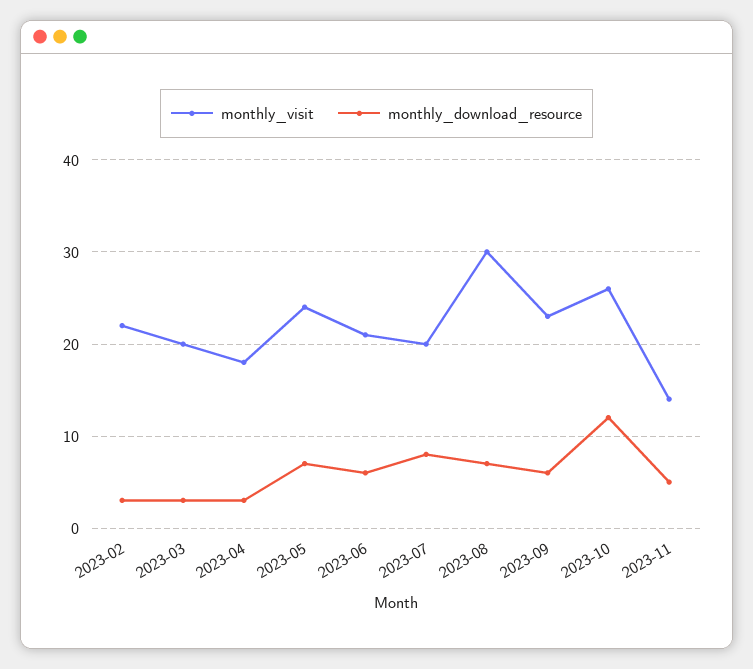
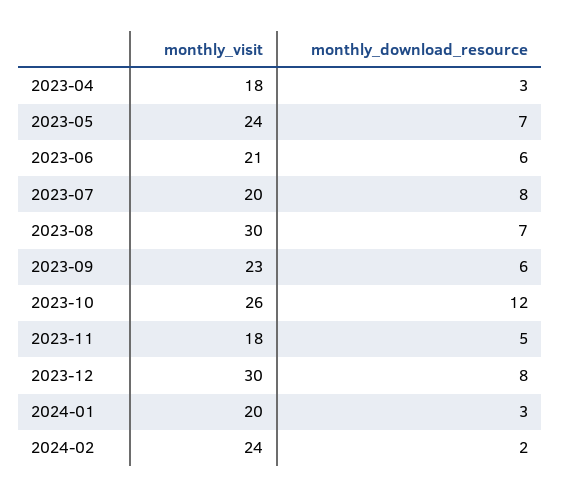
monthly_visit, 2023-02: 22 -> none
monthly_download_resource, 2023-02: 3 -> none
monthly_visit, 2023-03: 20 -> none
monthly_download_resource, 2023-03: 3 -> none
monthly_visit, 2023-11: 14 -> 18
monthly_visit, 2023-12: none -> 30
monthly_download_resource, 2023-12: none -> 8
monthly_visit, 2024-01: none -> 20
monthly_download_resource, 2024-01: none -> 3
monthly_visit, 2024-02: none -> 24
monthly_download_resource, 2024-02: none -> 2

